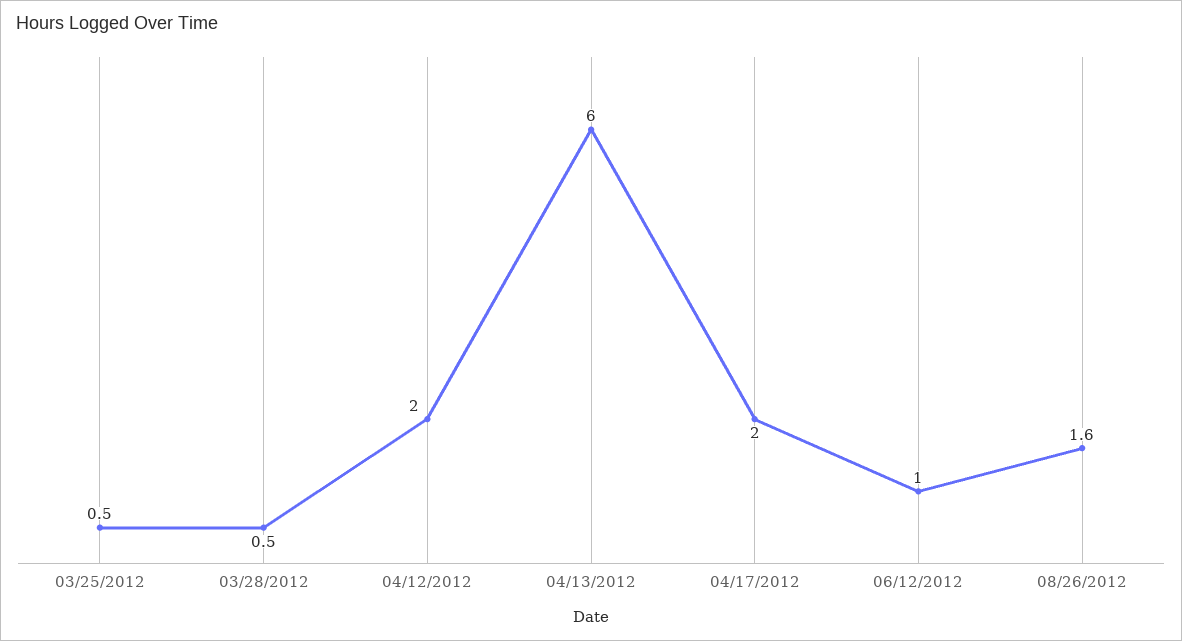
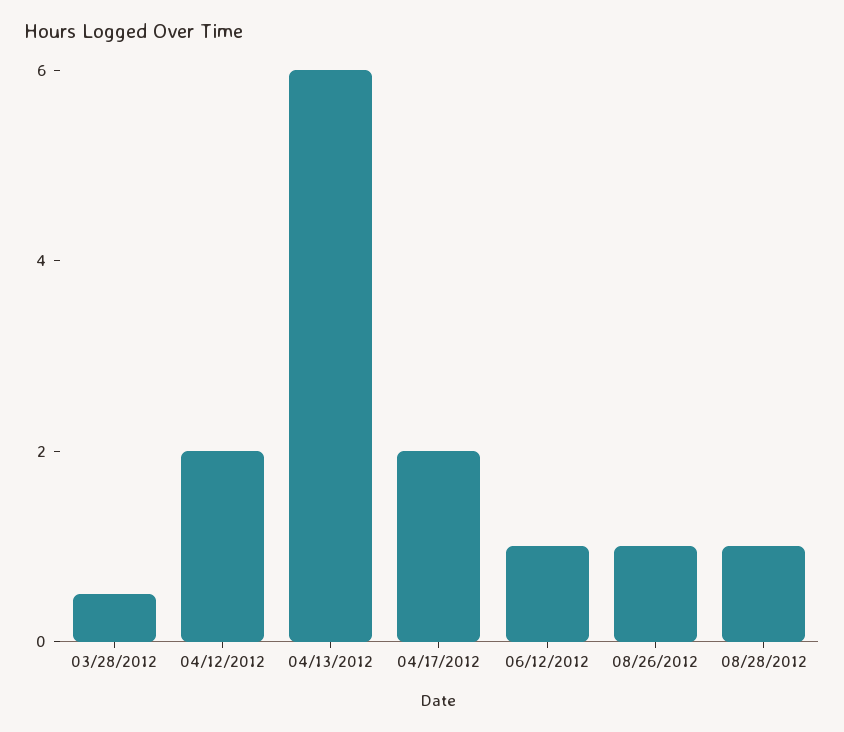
03/25/2012: 0.5 -> none
08/26/2012: 1.6 -> 1
08/28/2012: none -> 1

